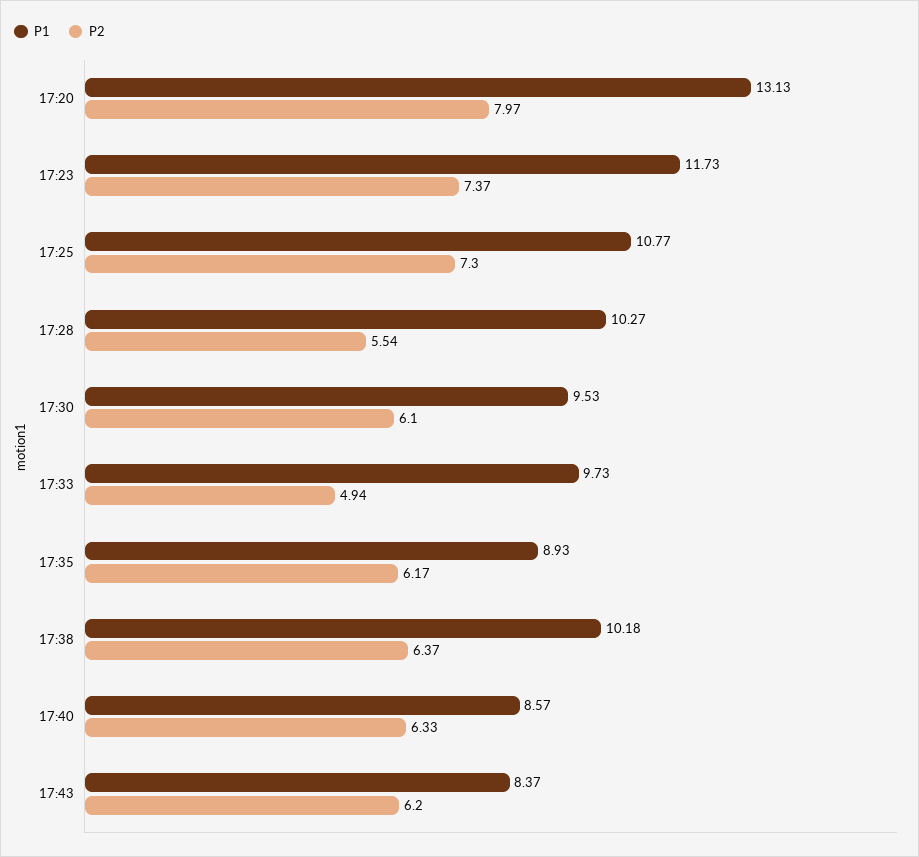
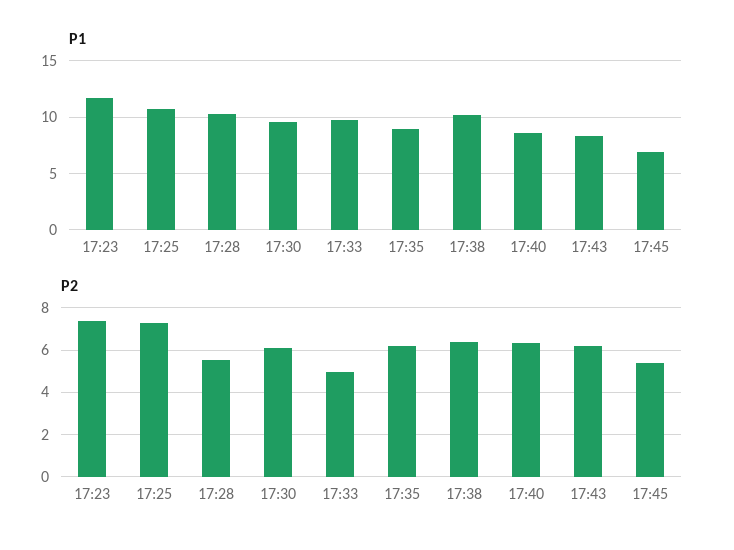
P1, 17:20: 13.13 -> none
P2, 17:20: 7.97 -> none
P1, 17:45: none -> 7
P2, 17:45: none -> 5.5

